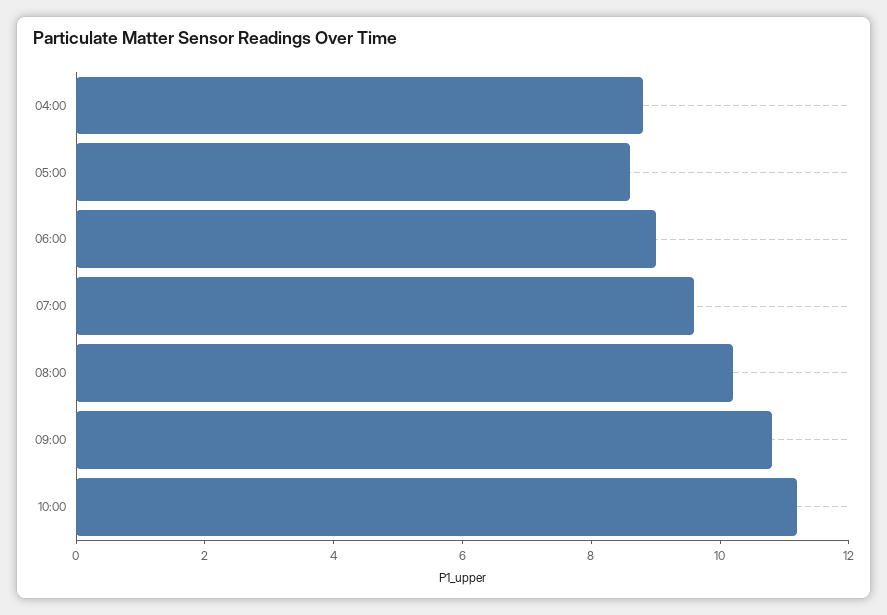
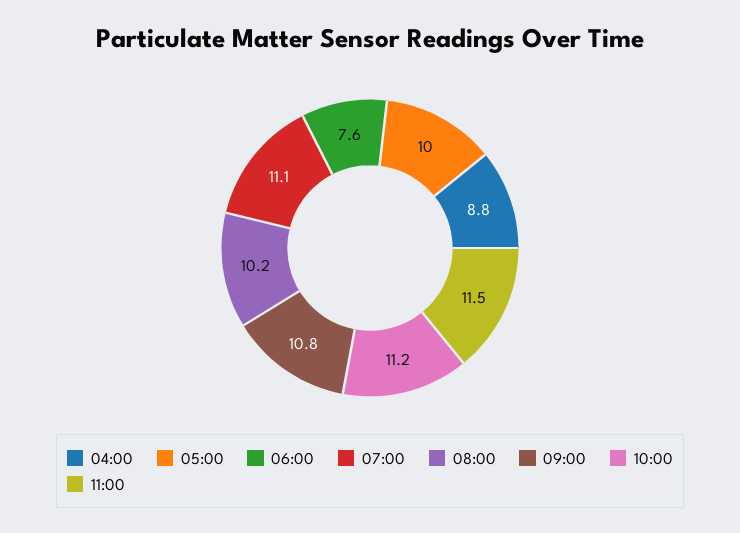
05:00: 8.5 -> 10
06:00: 9 -> 7.6
07:00: 9.5 -> 11.1
11:00: none -> 11.5

